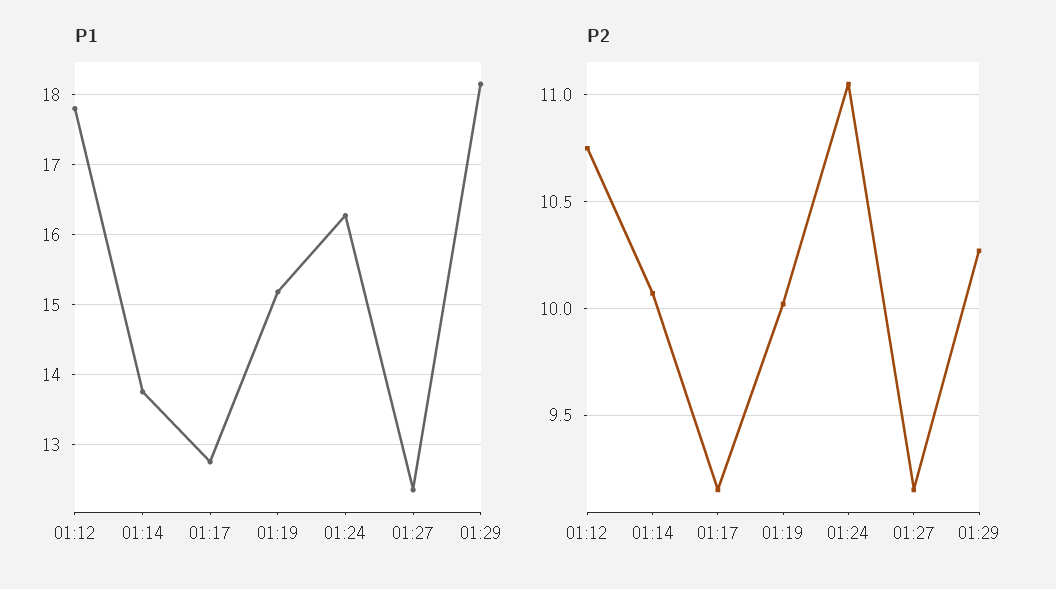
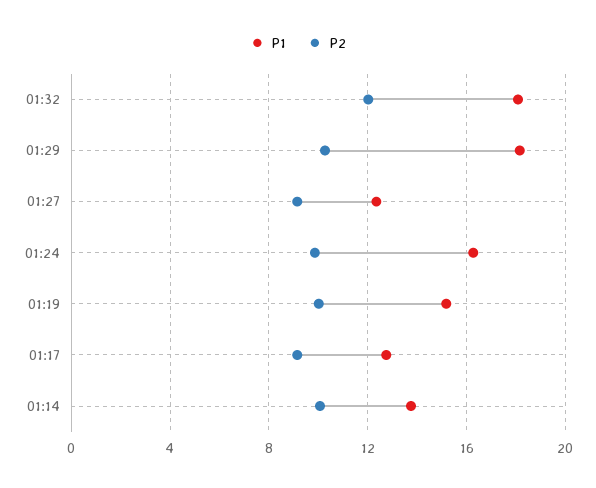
P1, 01:12: 17.8 -> none
P2, 01:12: 10.75 -> none
P2, 01:24: 11.05 -> 10
P1, 01:32: none -> 18
P2, 01:32: none -> 12

